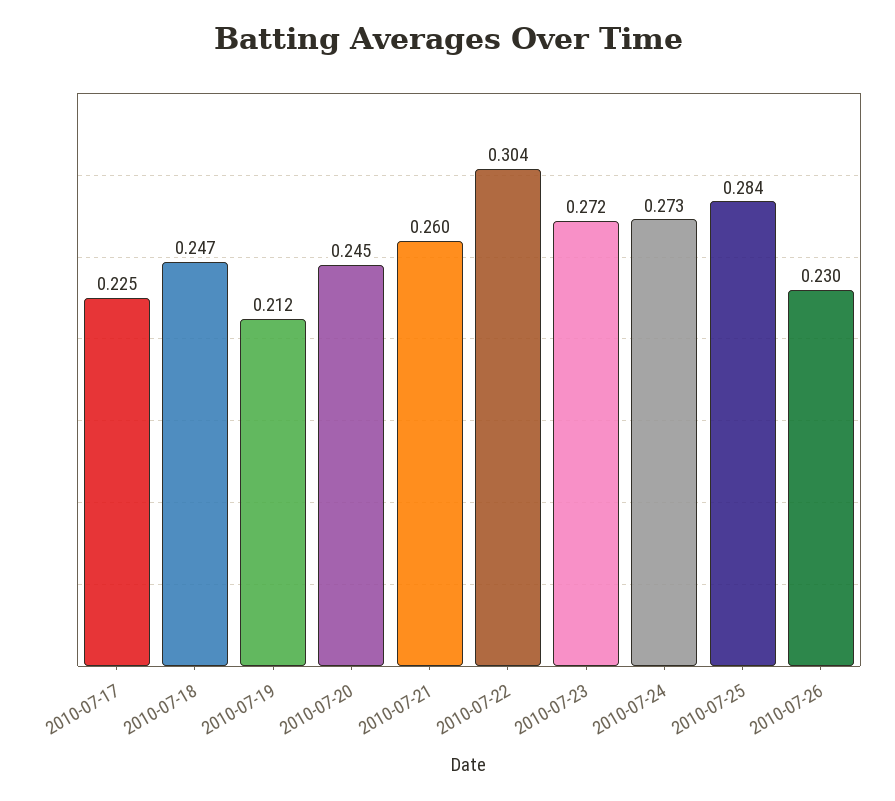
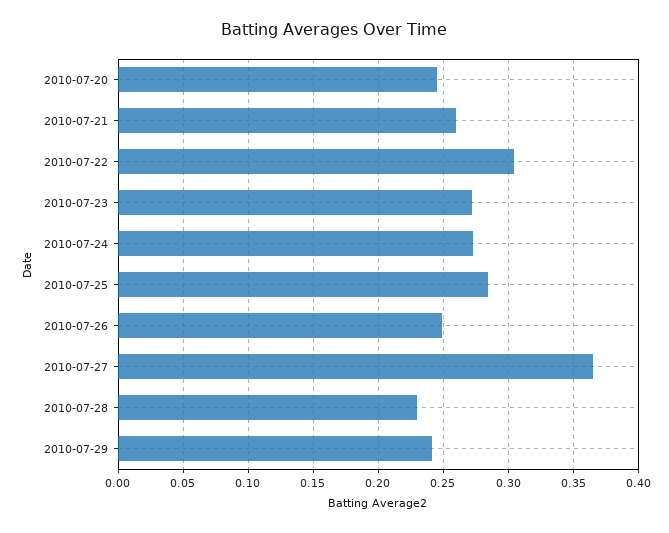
2010-07-17: 0.225 -> none
2010-07-18: 0.247 -> none
2010-07-19: 0.212 -> none
2010-07-26: 0.23 -> 0.25
2010-07-27: none -> 0.365
2010-07-28: none -> 0.23
2010-07-29: none -> 0.24

